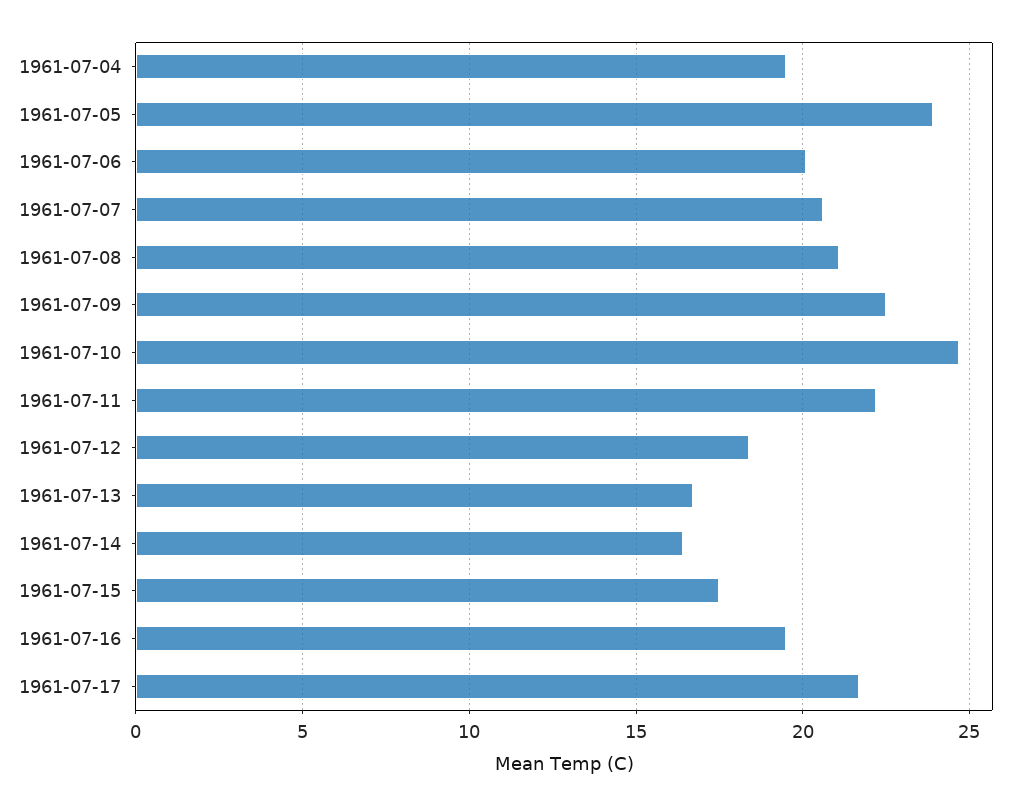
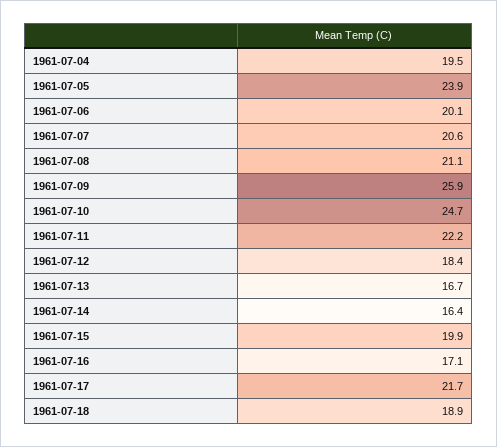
1961-07-09: 22.5 -> 25.9
1961-07-15: 17.5 -> 19.9
1961-07-16: 19.5 -> 17.1
1961-07-18: none -> 18.9

